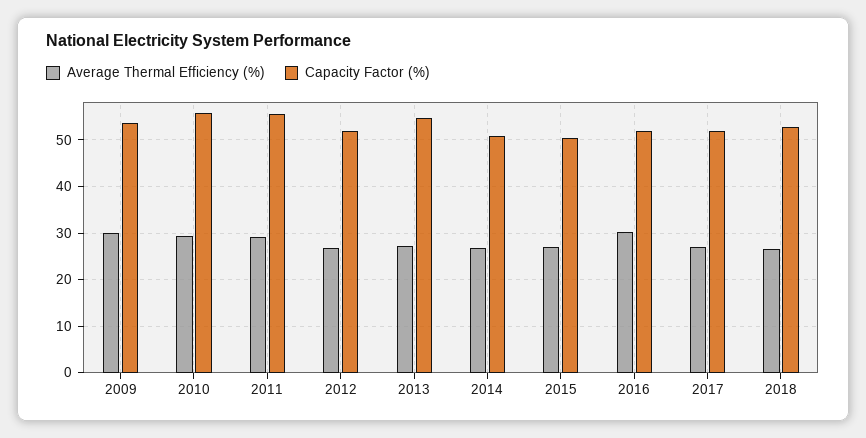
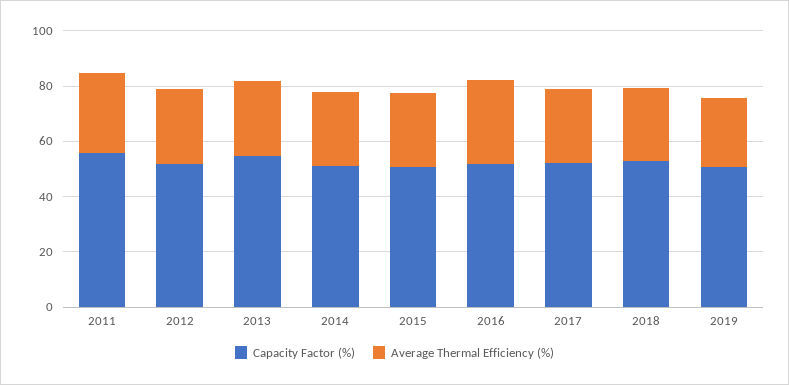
Average Thermal Efficiency (%), 2009: 30 -> none
Capacity Factor (%), 2009: 54 -> none
Average Thermal Efficiency (%), 2010: 30 -> none
Capacity Factor (%), 2010: 56 -> none
Capacity Factor (%), 2019: none -> 50
Average Thermal Efficiency (%), 2019: none -> 25

